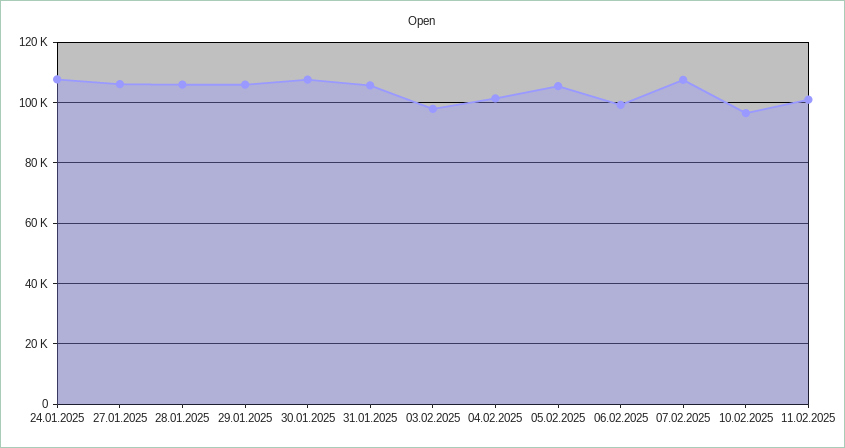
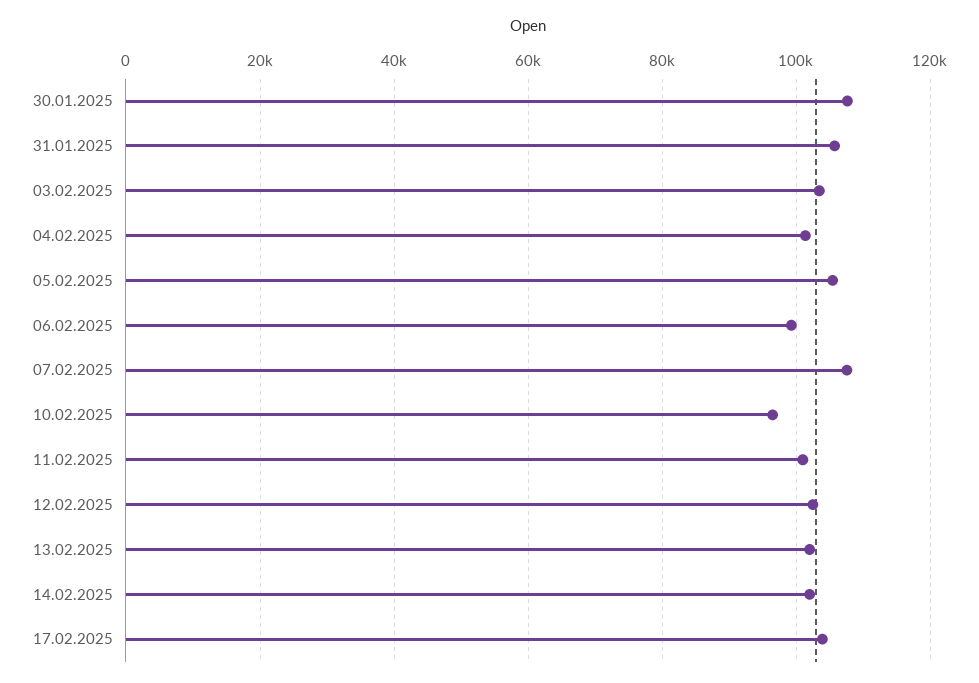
24.01.2025: 108000 -> none
27.01.2025: 106000 -> none
28.01.2025: 106000 -> none
29.01.2025: 106000 -> none
03.02.2025: 98000 -> 104000
12.02.2025: none -> 102000
13.02.2025: none -> 102000
14.02.2025: none -> 102000
17.02.2025: none -> 104000

